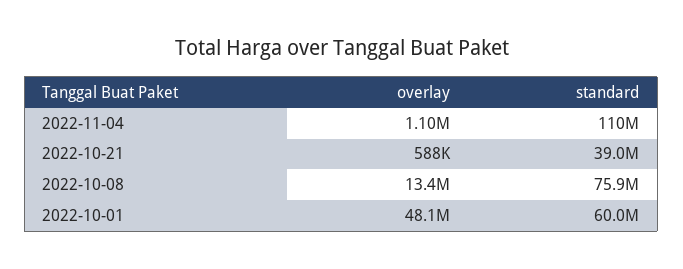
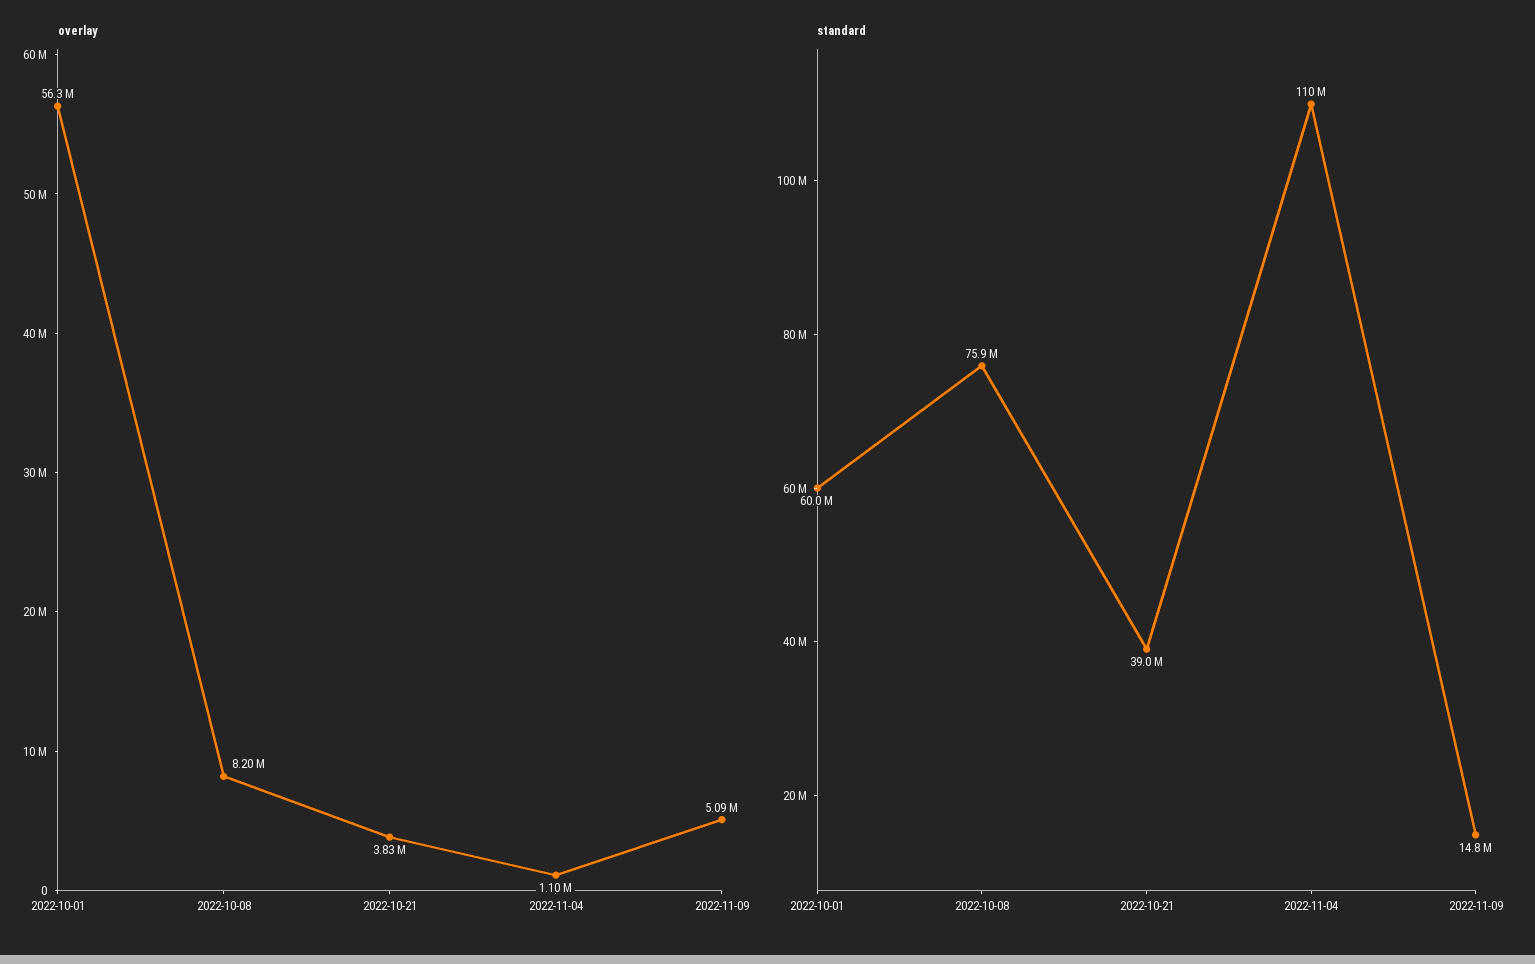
overlay, 2022-10-21: 588000 -> 3830000
overlay, 2022-10-08: 13400000 -> 8200000
overlay, 2022-10-01: 48100000 -> 56300000
overlay, 2022-11-09: none -> 5090000
standard, 2022-11-09: none -> 14800000

